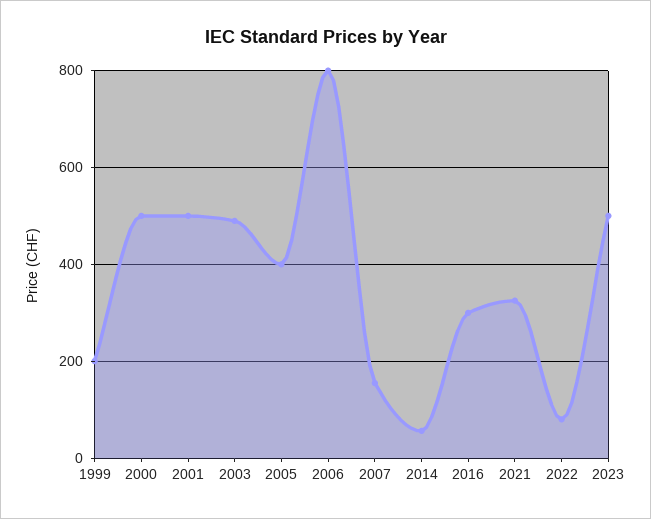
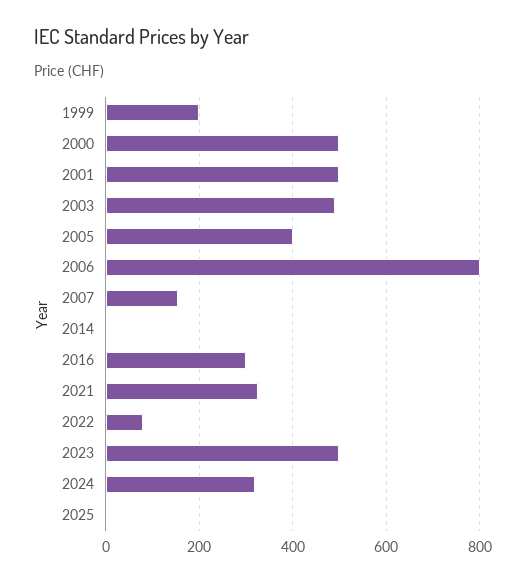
2014: 60 -> 0
2024: none -> 320
2025: none -> 0

